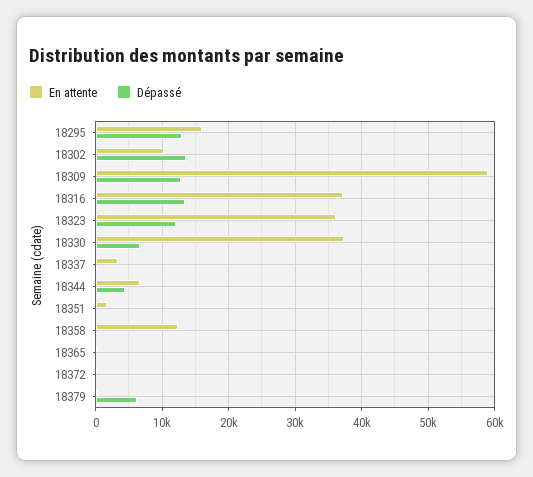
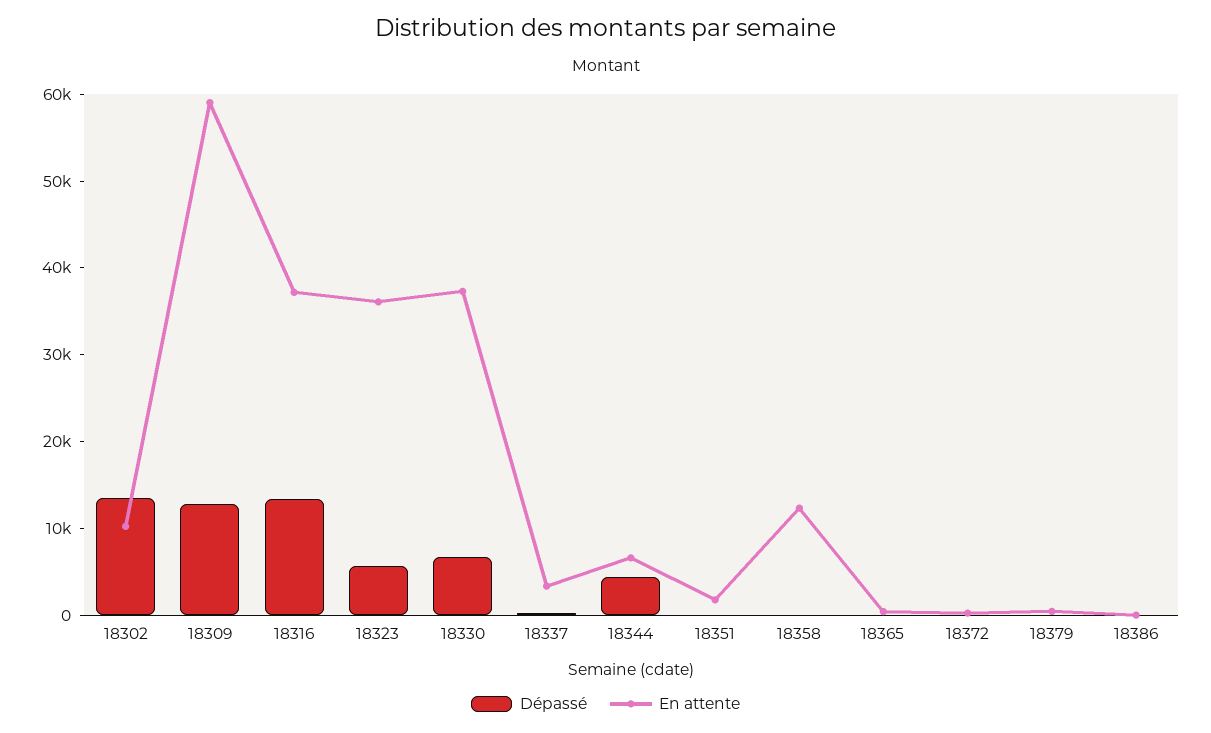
En attente, 18295: 16000 -> none
Dépassé, 18295: 13000 -> none
Dépassé, 18323: 12000 -> 6000
Dépassé, 18379: 6000 -> 0
Dépassé, 18386: none -> 0
En attente, 18386: none -> 0

